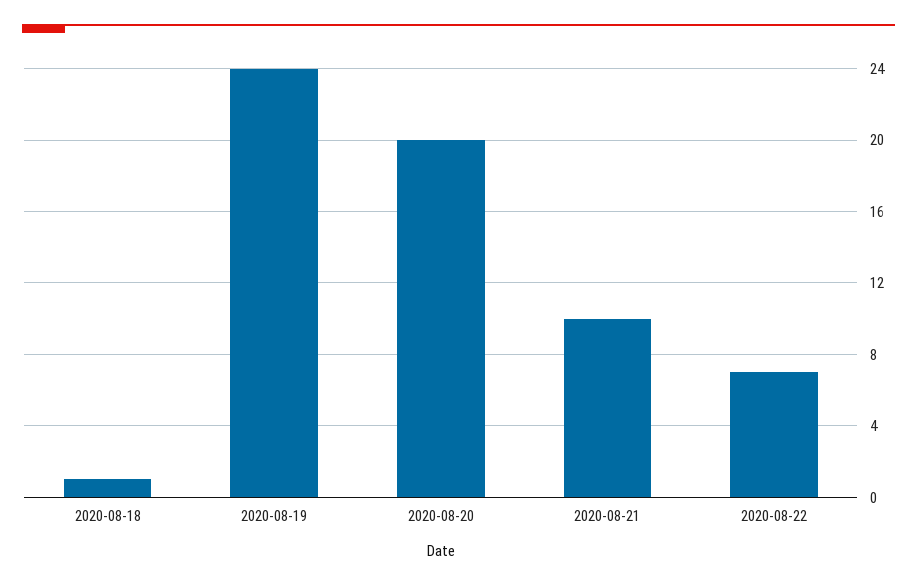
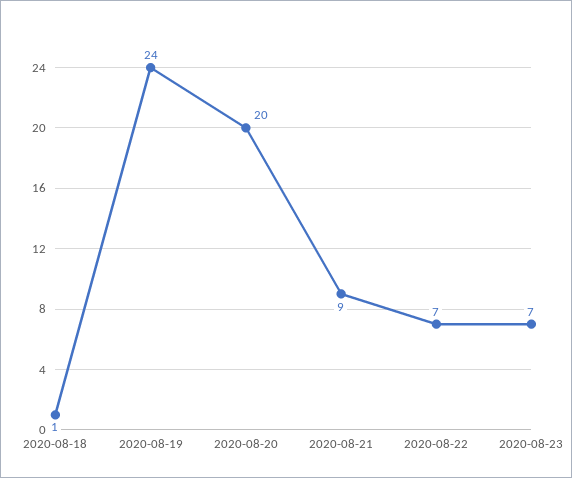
2020-08-21: 10 -> 9
2020-08-23: none -> 7

